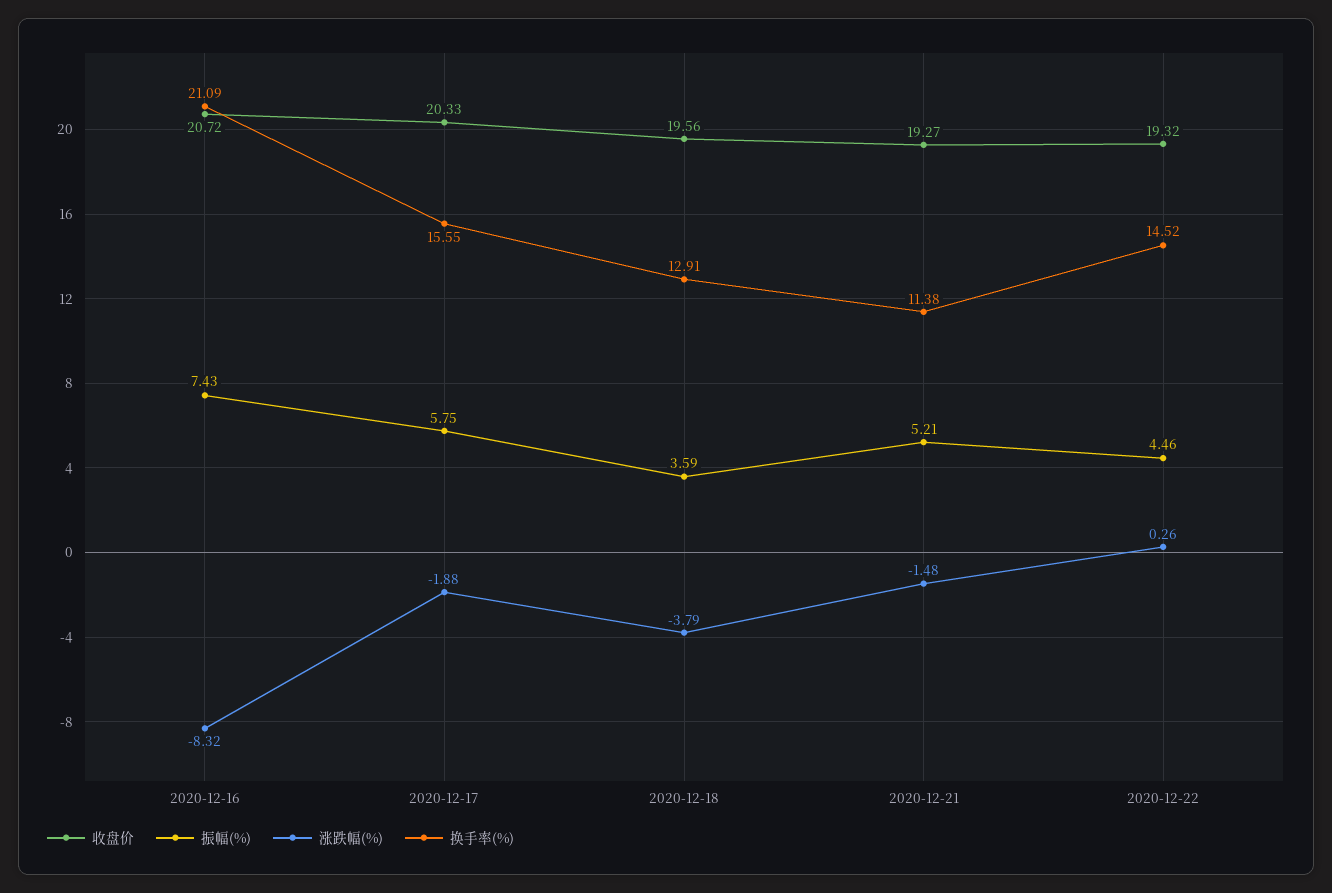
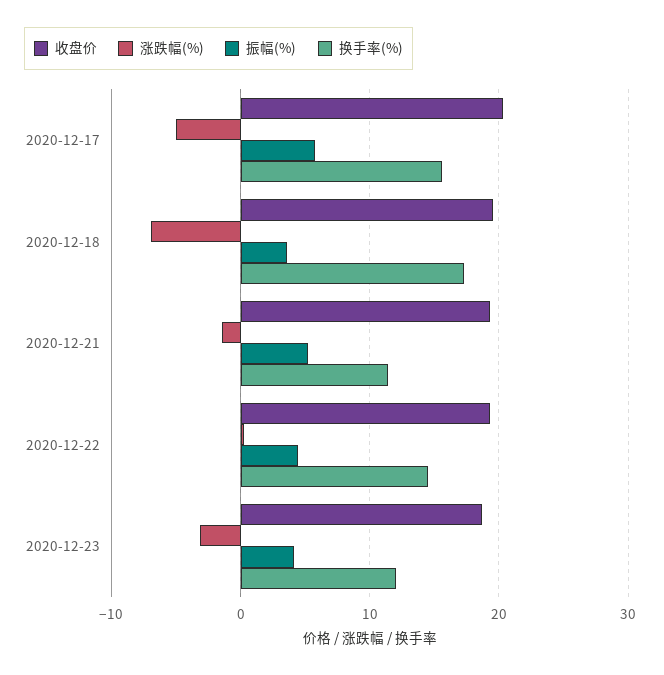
收盘价, 2020-12-16: 20.72 -> none
振幅(%), 2020-12-16: 7.43 -> none
涨跌幅(%), 2020-12-16: -8.32 -> none
换手率(%), 2020-12-16: 21.09 -> none
涨跌幅(%), 2020-12-17: -1.88 -> -5
涨跌幅(%), 2020-12-18: -3.79 -> -7
换手率(%), 2020-12-18: 12.91 -> 17
收盘价, 2020-12-23: none -> 19
涨跌幅(%), 2020-12-23: none -> -3
振幅(%), 2020-12-23: none -> 4
换手率(%), 2020-12-23: none -> 12

